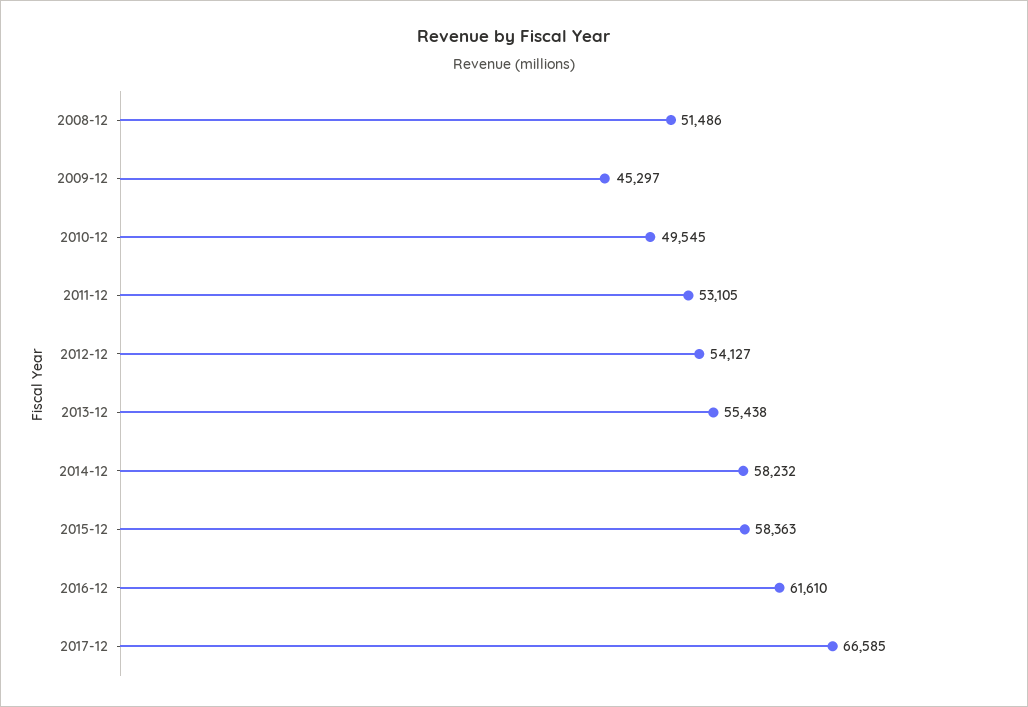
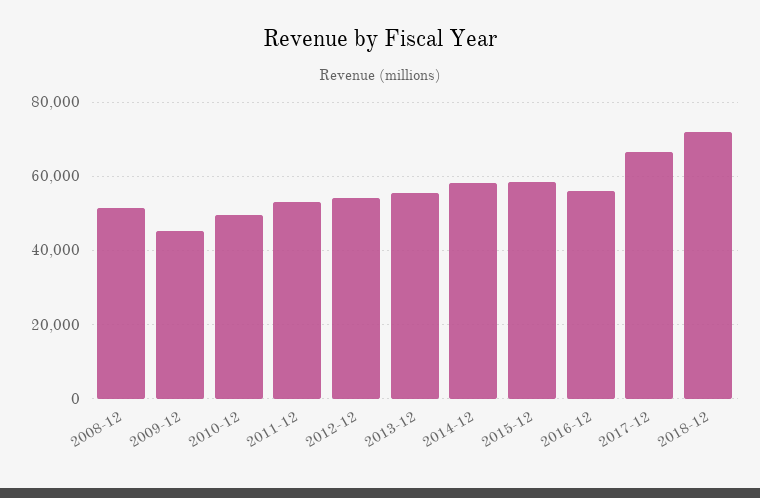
2016-12: 61610 -> 56000
2018-12: none -> 72000

